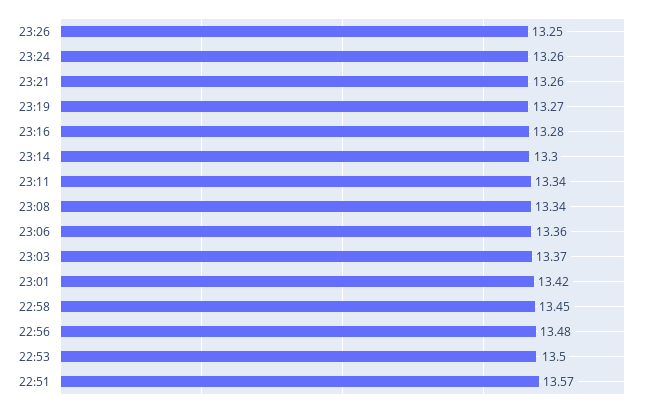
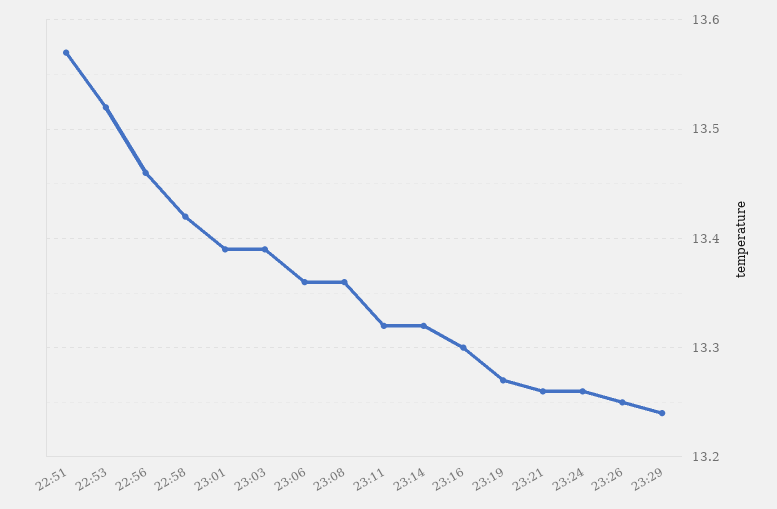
23:16: 13.28 -> 13.3
23:14: 13.3 -> 13.32
23:11: 13.34 -> 13.32
23:08: 13.34 -> 13.36
23:03: 13.37 -> 13.39
23:01: 13.42 -> 13.39
22:58: 13.45 -> 13.42
22:56: 13.48 -> 13.46
22:53: 13.5 -> 13.52
23:29: none -> 13.24

